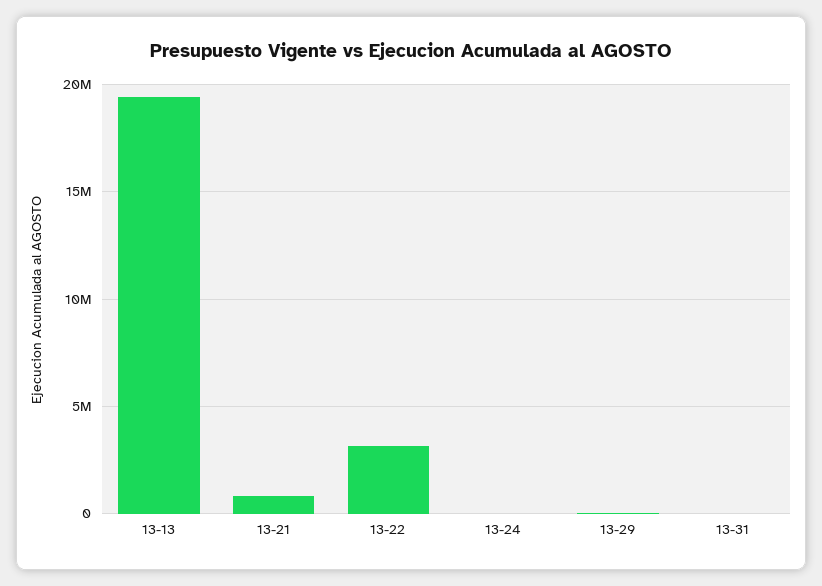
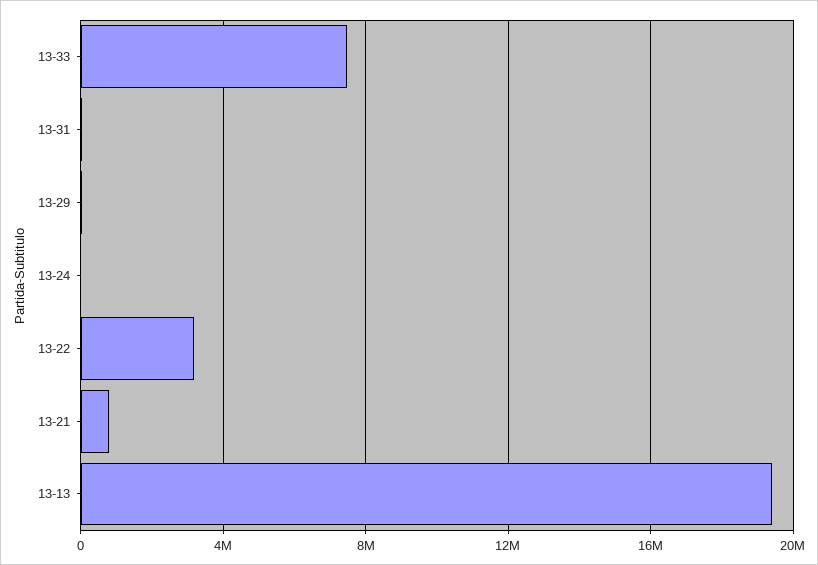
13-33: none -> 7500000

